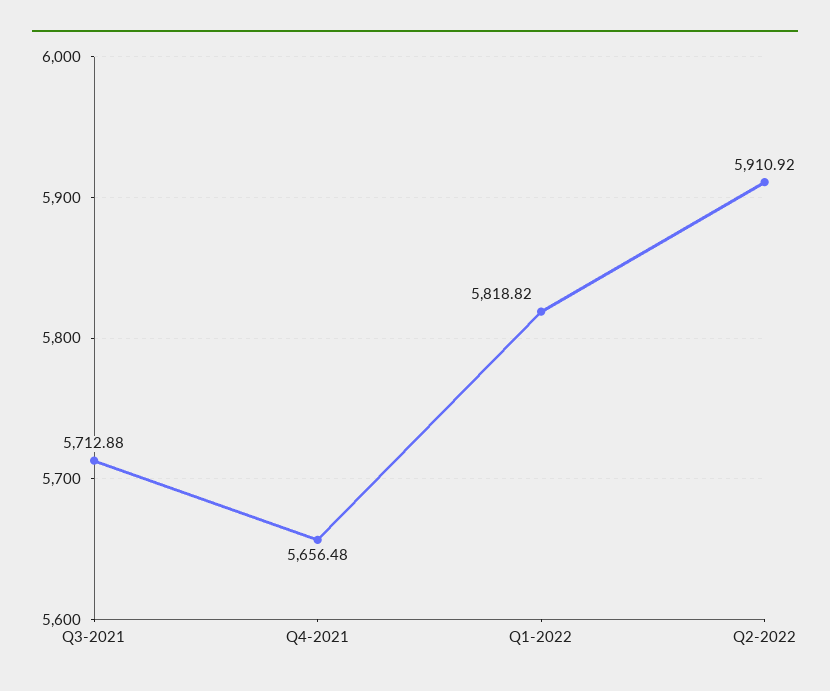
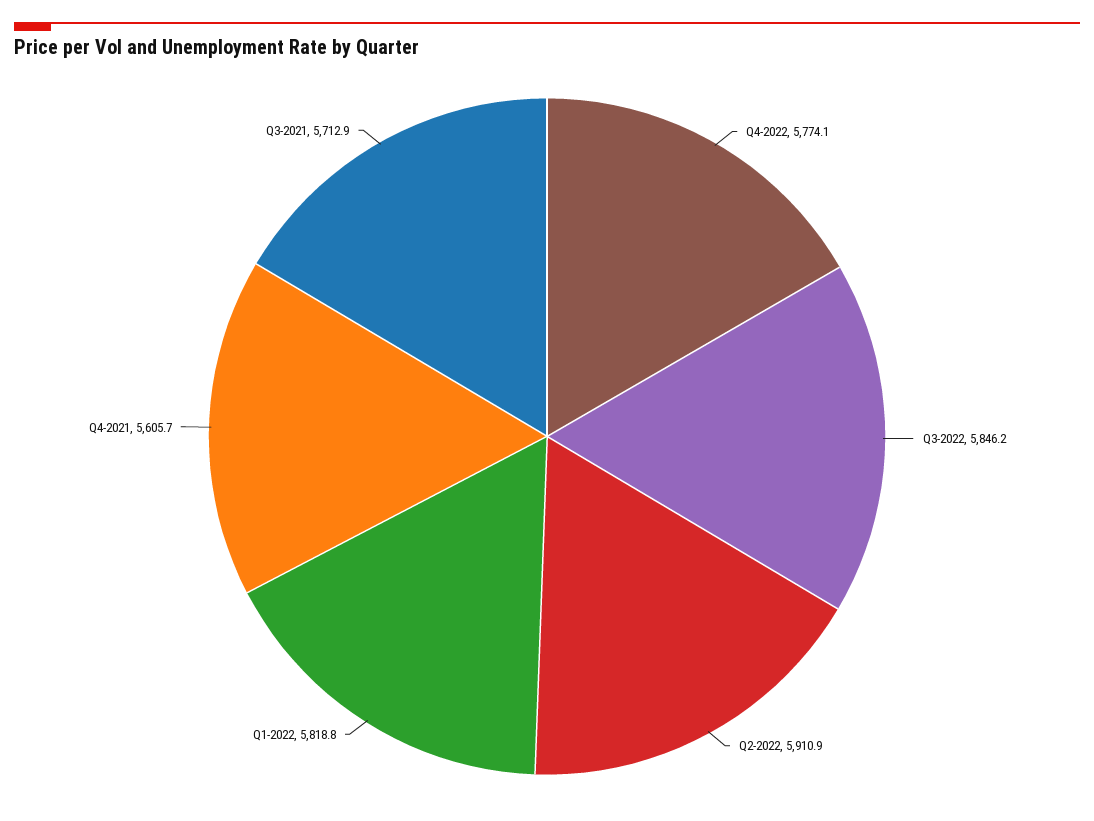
Q4-2021: 5656.48 -> 5605.7
Q4-2022: none -> 5774.1
Q3-2022: none -> 5846.2

